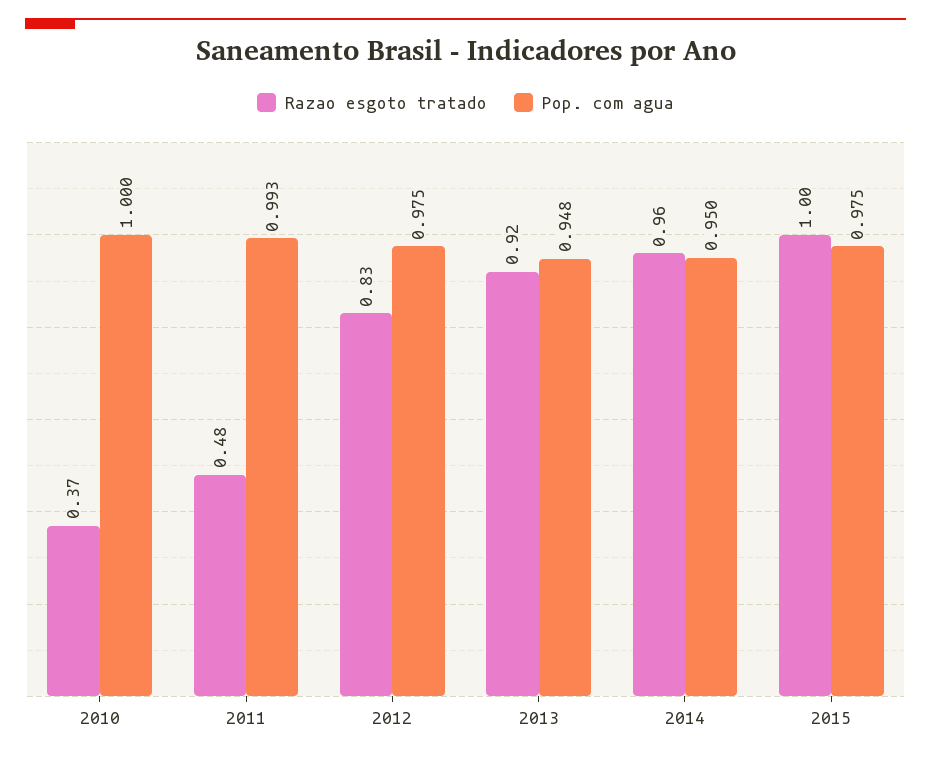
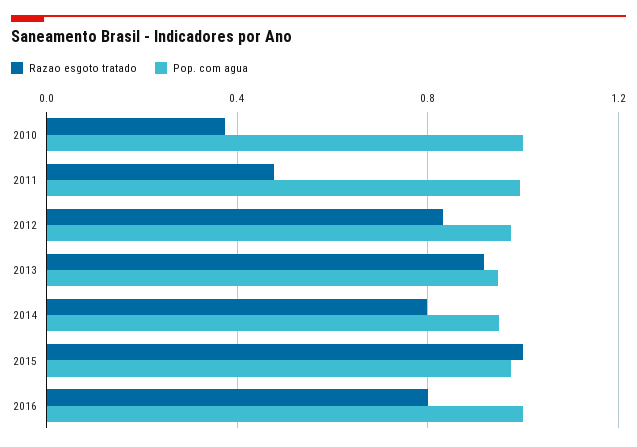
Razao esgoto tratado, 2014: 0.96 -> 0.8
Razao esgoto tratado, 2016: none -> 0.8
Pop. com agua, 2016: none -> 1

